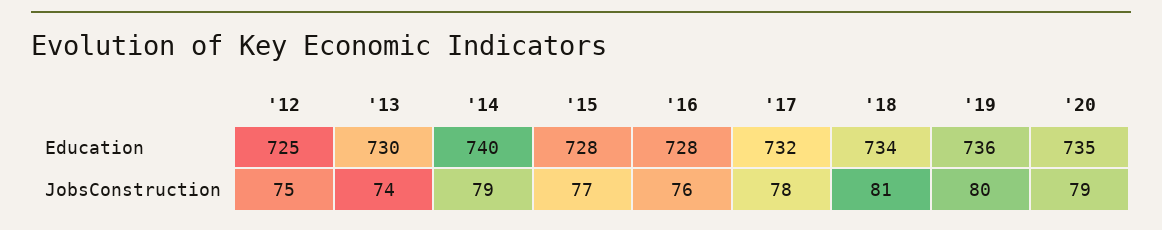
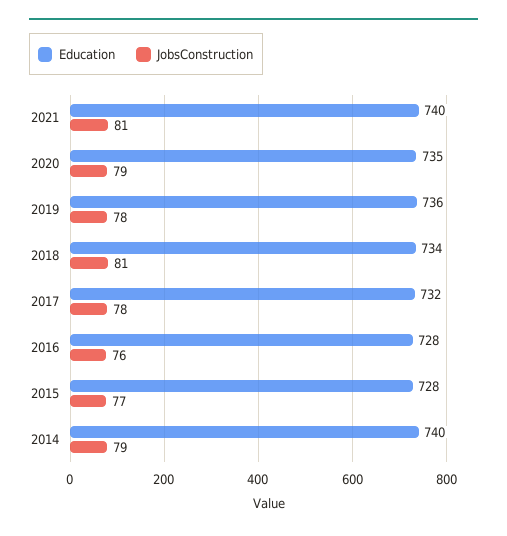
Education, '12: 725 -> none
Education, '13: 730 -> none
JobsConstruction, '12: 75 -> none
JobsConstruction, '13: 74 -> none
JobsConstruction, '19: 80 -> 78
Education, 2021: none -> 740
JobsConstruction, 2021: none -> 81

